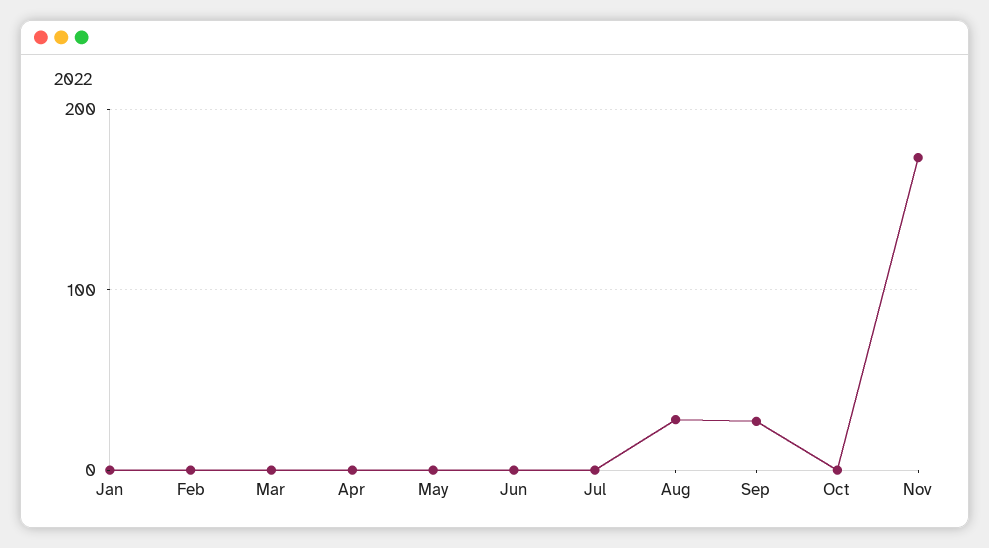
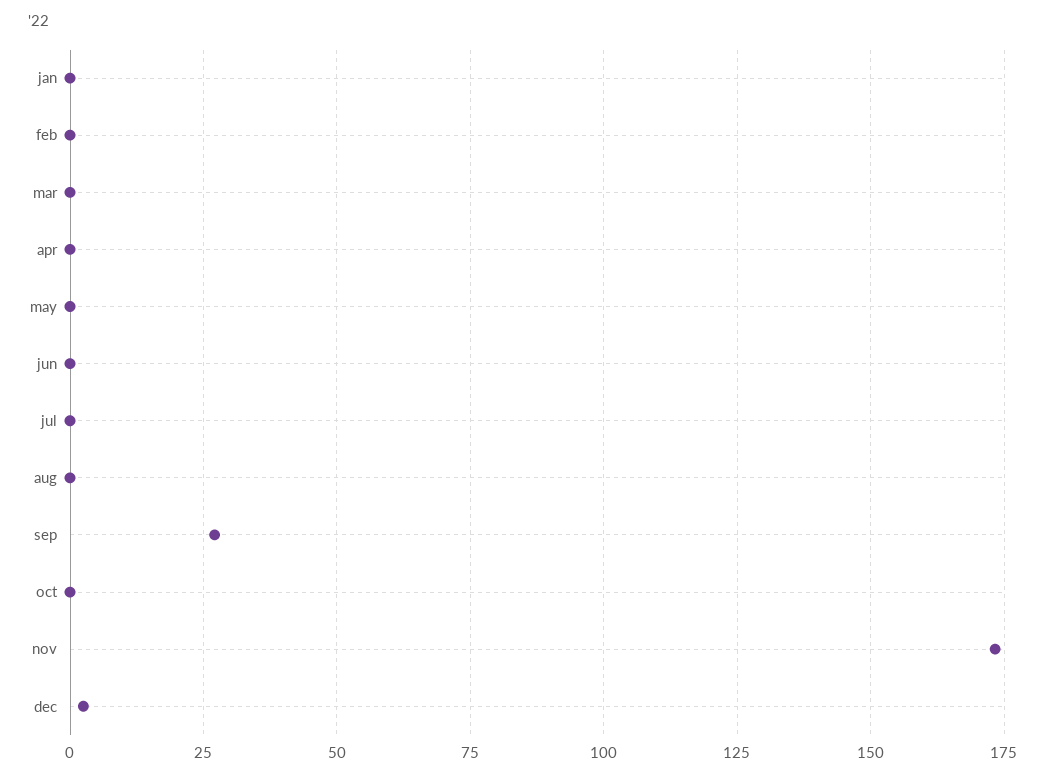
Aug: 30 -> 0
dec: none -> 2.5

